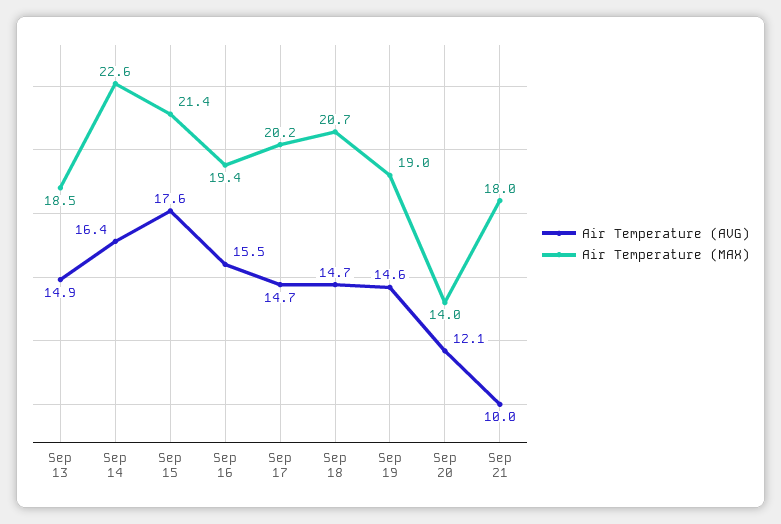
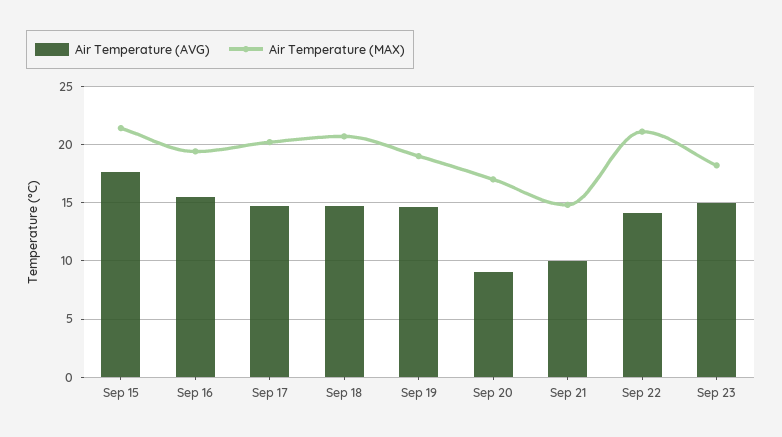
Air Temperature (AVG), Sep 13: 14.9 -> none
Air Temperature (MAX), Sep 13: 18.5 -> none
Air Temperature (AVG), Sep 14: 16.4 -> none
Air Temperature (MAX), Sep 14: 22.6 -> none
Air Temperature (AVG), Sep 20: 12.1 -> 9
Air Temperature (MAX), Sep 20: 14 -> 17
Air Temperature (MAX), Sep 21: 18 -> 15
Air Temperature (AVG), Sep 22: none -> 14
Air Temperature (MAX), Sep 22: none -> 21
Air Temperature (AVG), Sep 23: none -> 15
Air Temperature (MAX), Sep 23: none -> 18

